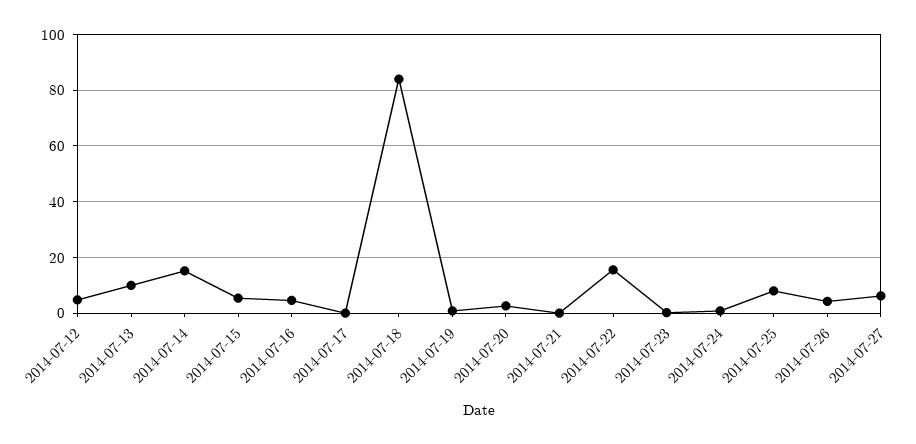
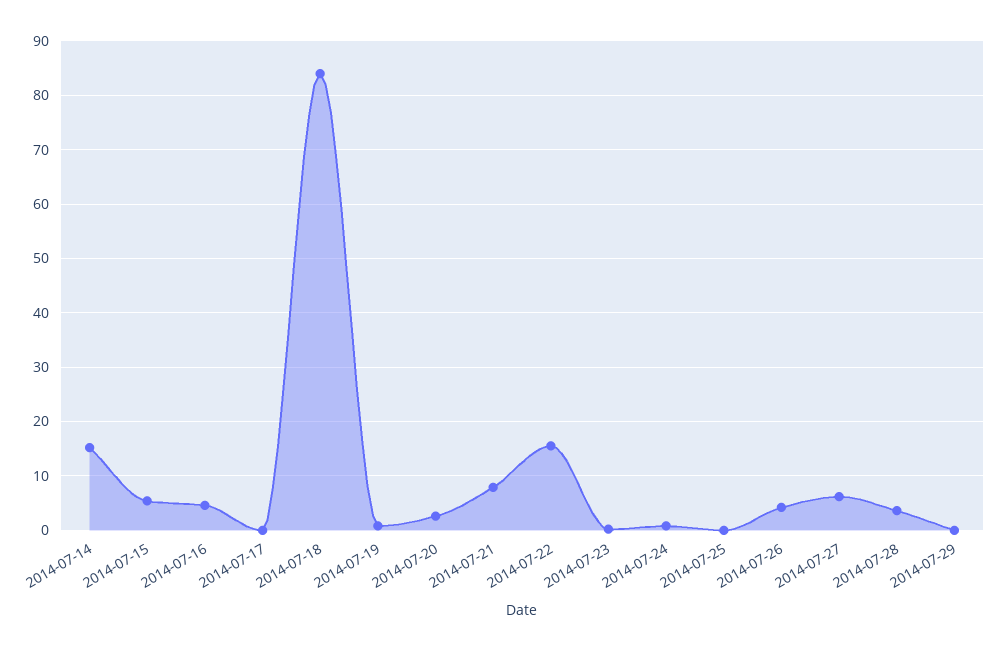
2014-07-12: 5 -> none
2014-07-13: 10 -> none
2014-07-21: 0 -> 8
2014-07-25: 7.5 -> 0
2014-07-28: none -> 4
2014-07-29: none -> 0

